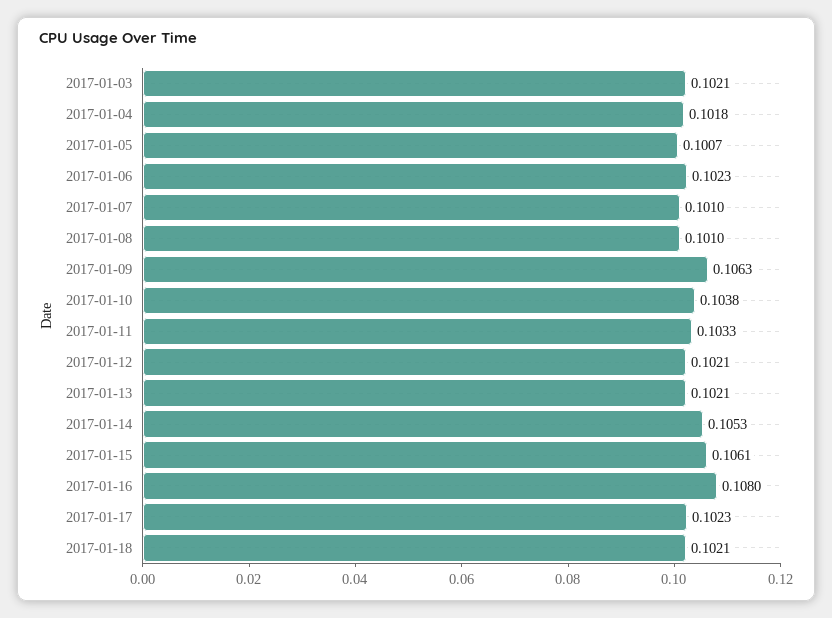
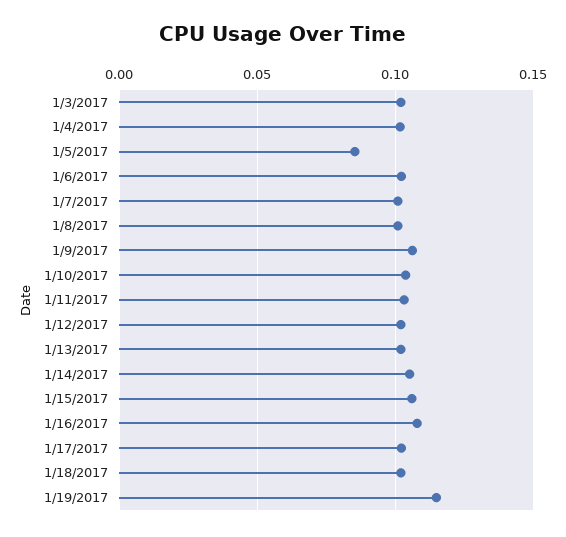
2017-01-05: 0.1007 -> 0.085
1/19/2017: none -> 0.115

